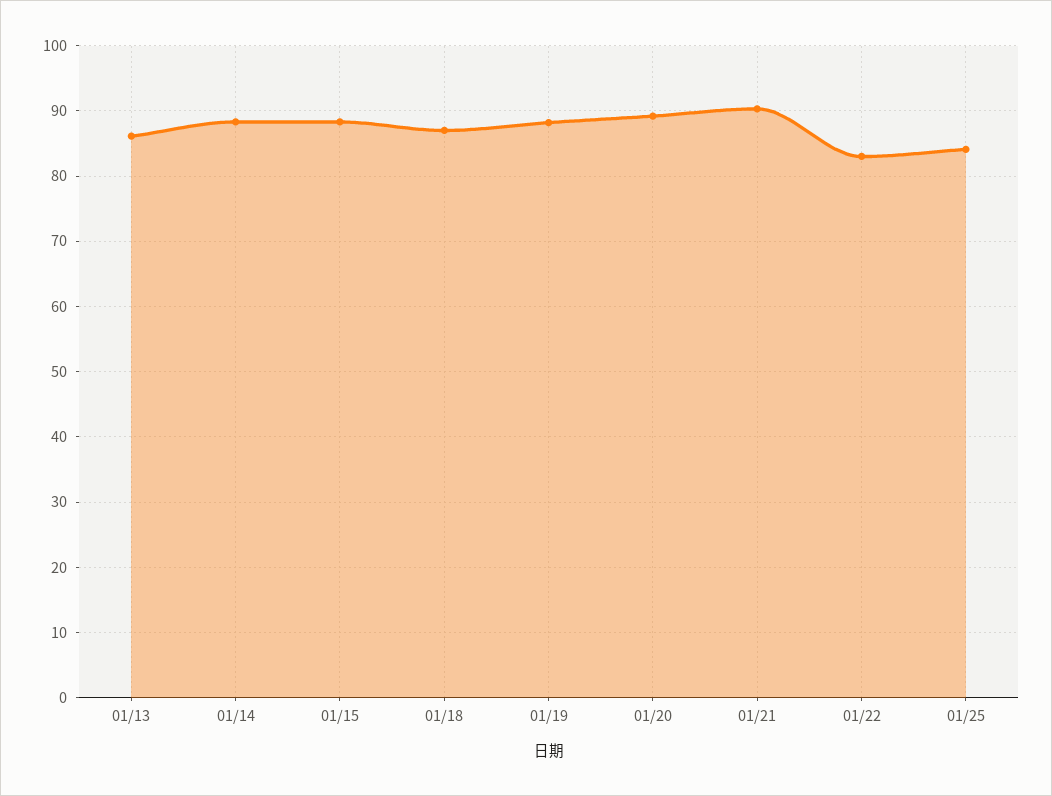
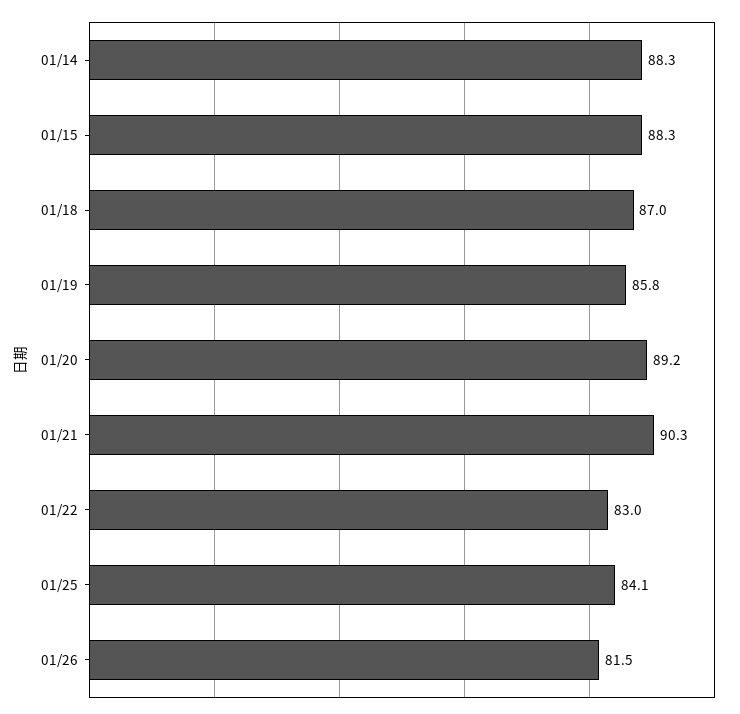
01/13: 86 -> none
01/19: 88 -> 85.8
01/26: none -> 81.5

